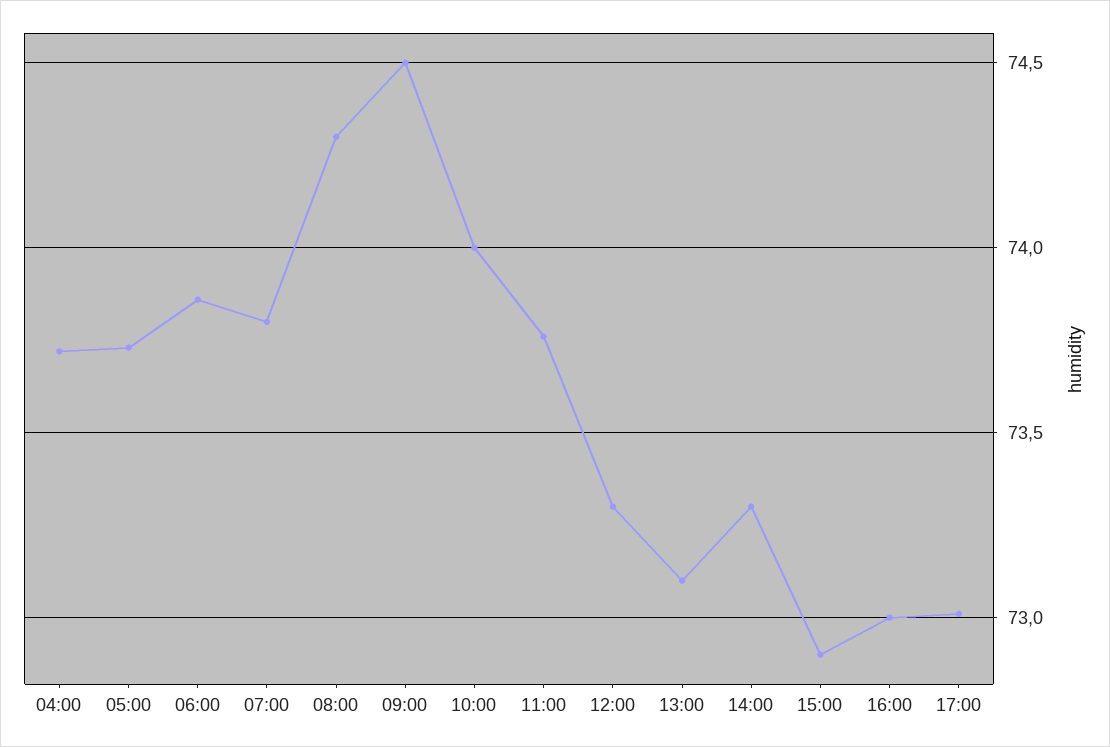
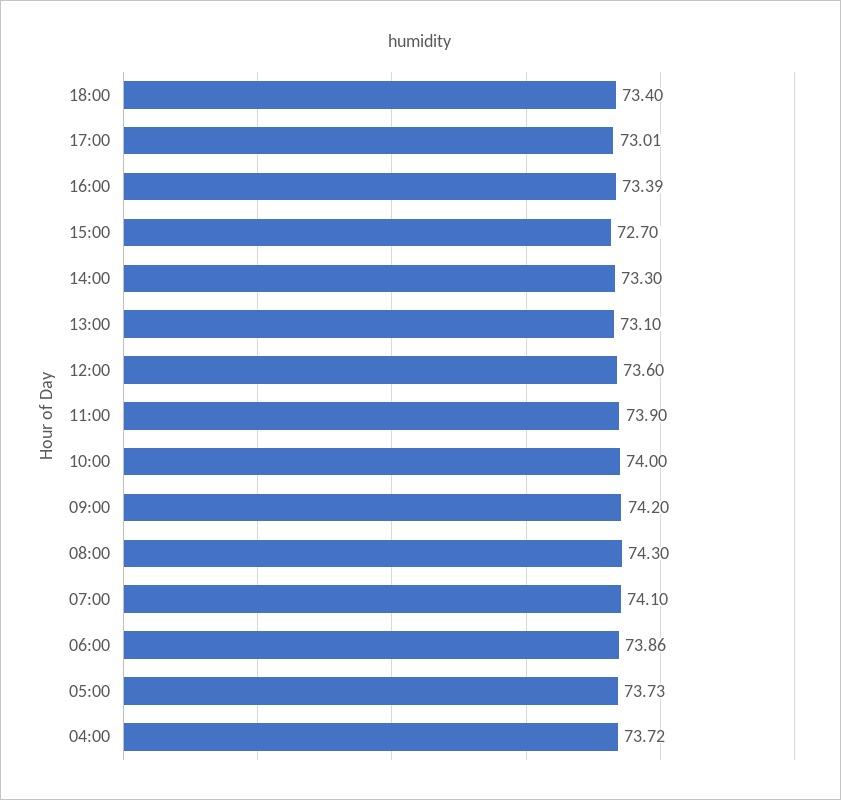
07:00: 73.8 -> 74.1
09:00: 74.5 -> 74.2
11:00: 73.75 -> 73.9
12:00: 73.3 -> 73.6
15:00: 72.9 -> 72.7
16:00: 73 -> 73.39
18:00: none -> 73.4

